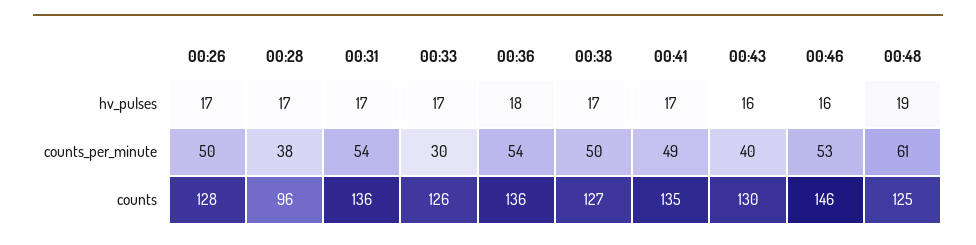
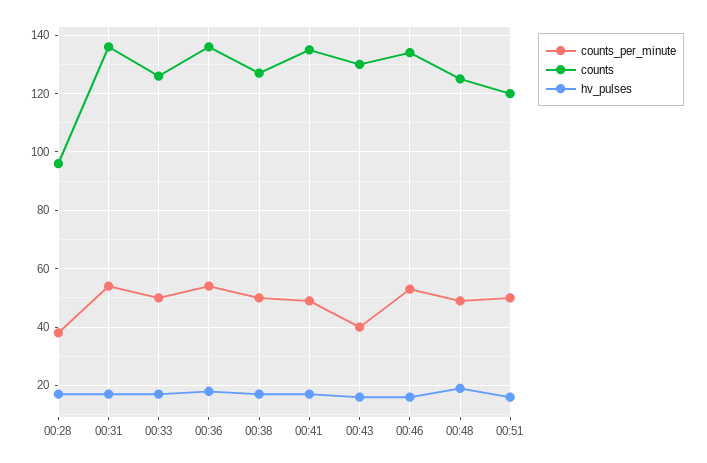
hv_pulses, 00:26: 17 -> none
counts_per_minute, 00:26: 50 -> none
counts_per_minute, 00:33: 30 -> 50
counts_per_minute, 00:48: 61 -> 50
counts, 00:26: 128 -> none
counts, 00:46: 146 -> 135
counts_per_minute, 00:51: none -> 50
counts, 00:51: none -> 120
hv_pulses, 00:51: none -> 15

